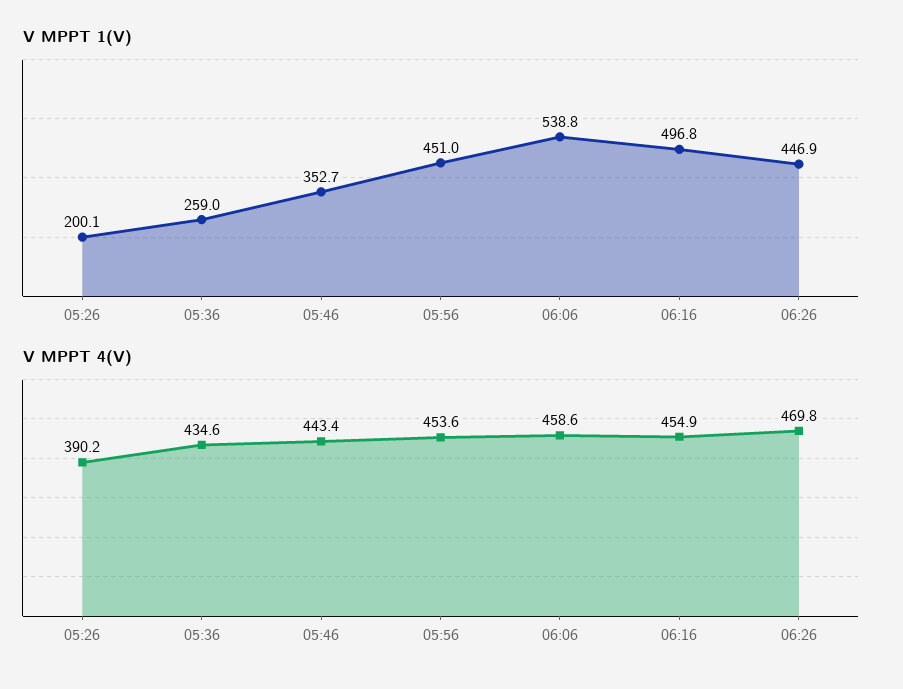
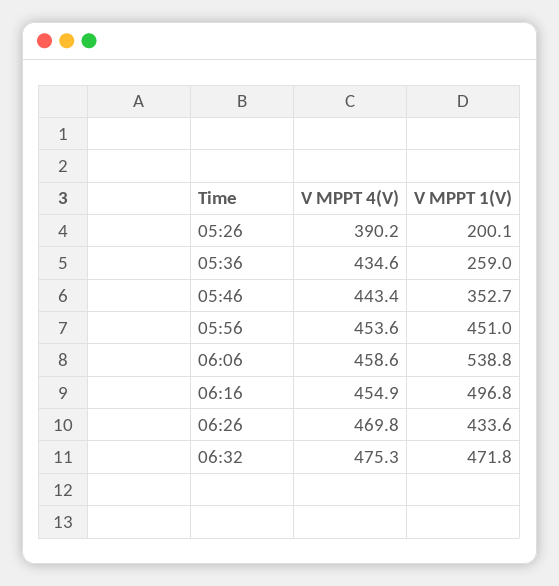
V MPPT 1(V), 06:26: 446.9 -> 433.6
V MPPT 4(V), 06:32: none -> 475.3
V MPPT 1(V), 06:32: none -> 471.8

